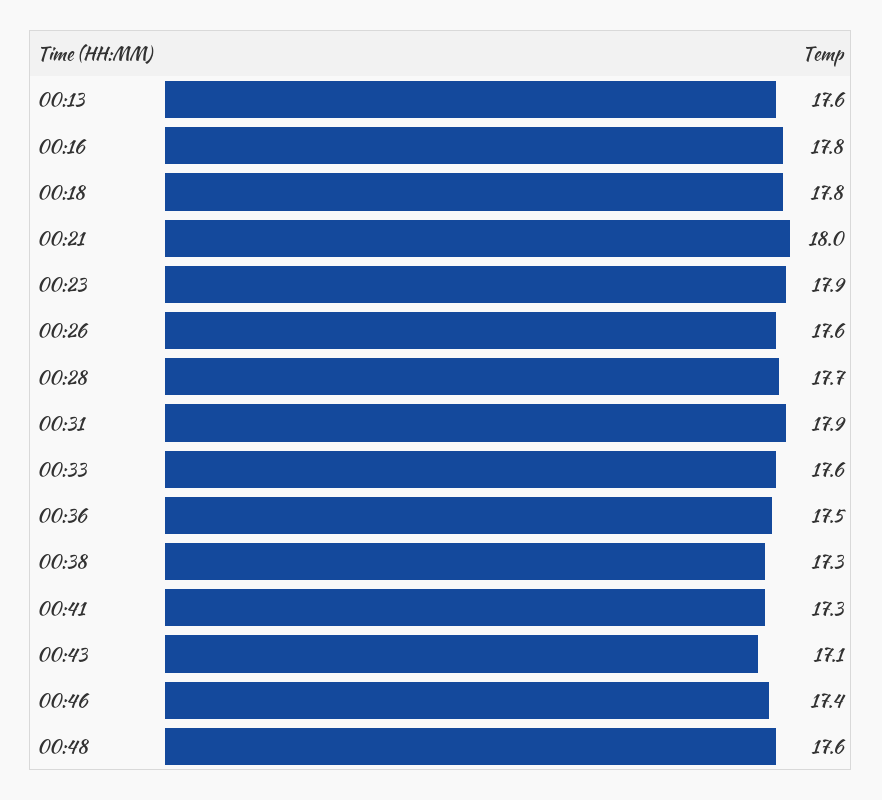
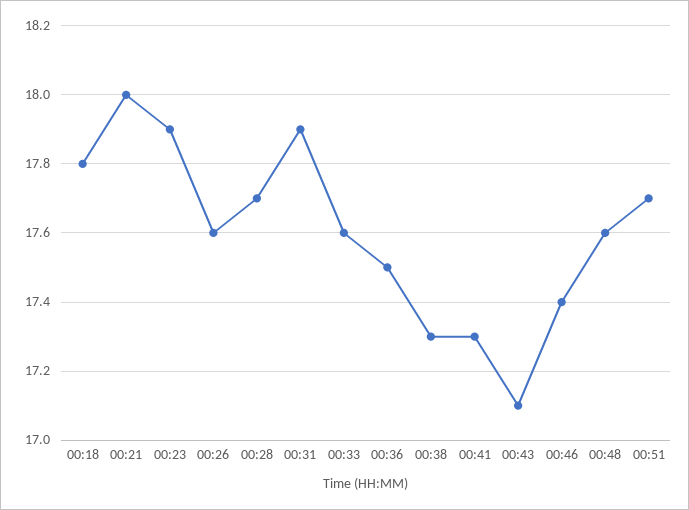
00:13: 17.6 -> none
00:16: 17.8 -> none
00:51: none -> 17.7

